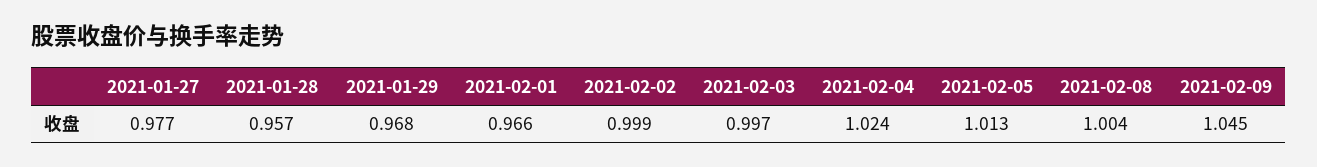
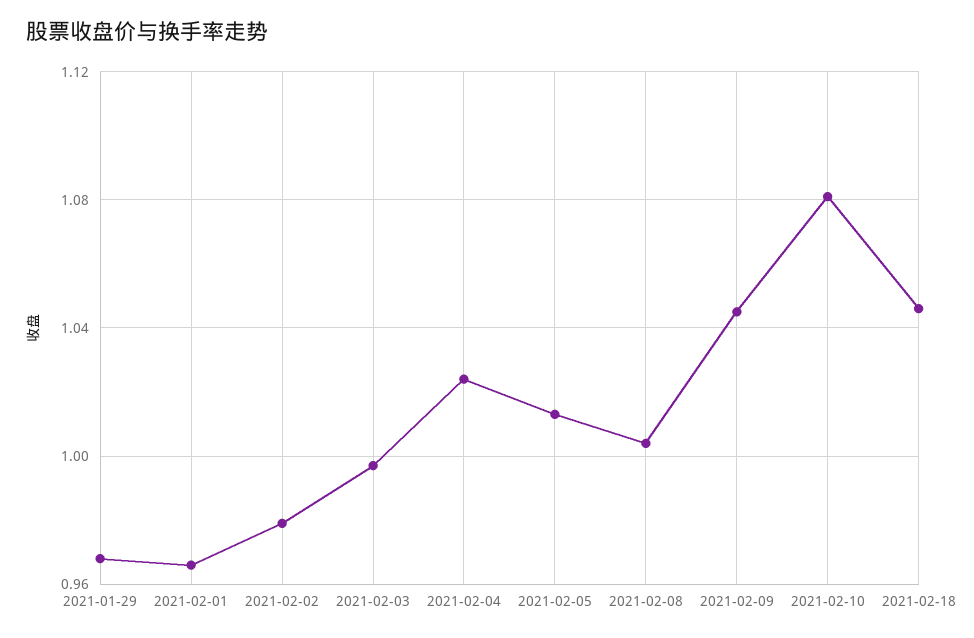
2021-01-27: 0.977 -> none
2021-01-28: 0.957 -> none
2021-02-02: 0.999 -> 0.98
2021-02-10: none -> 1.08
2021-02-18: none -> 1.045

